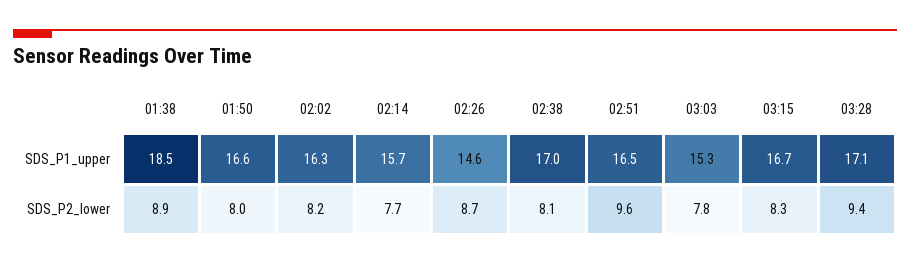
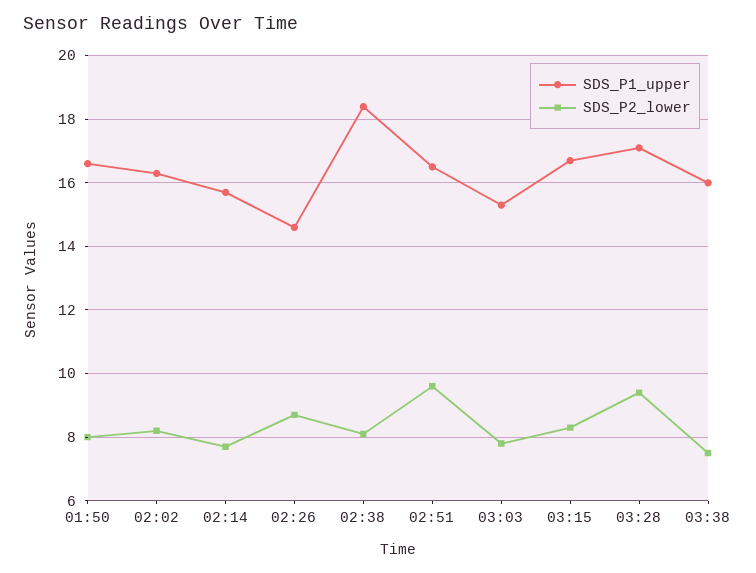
SDS_P1_upper, 01:38: 18.5 -> none
SDS_P1_upper, 02:38: 17 -> 18.5
SDS_P2_lower, 01:38: 8.9 -> none
SDS_P1_upper, 03:38: none -> 16
SDS_P2_lower, 03:38: none -> 7.5

